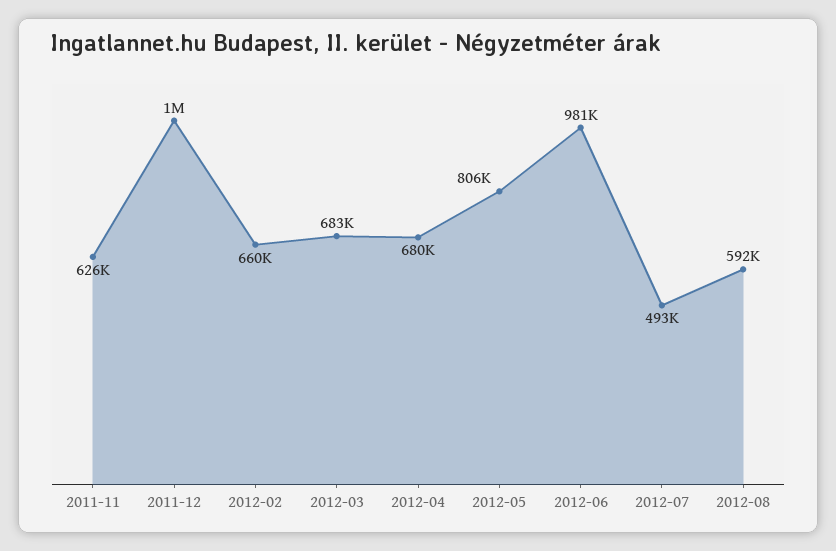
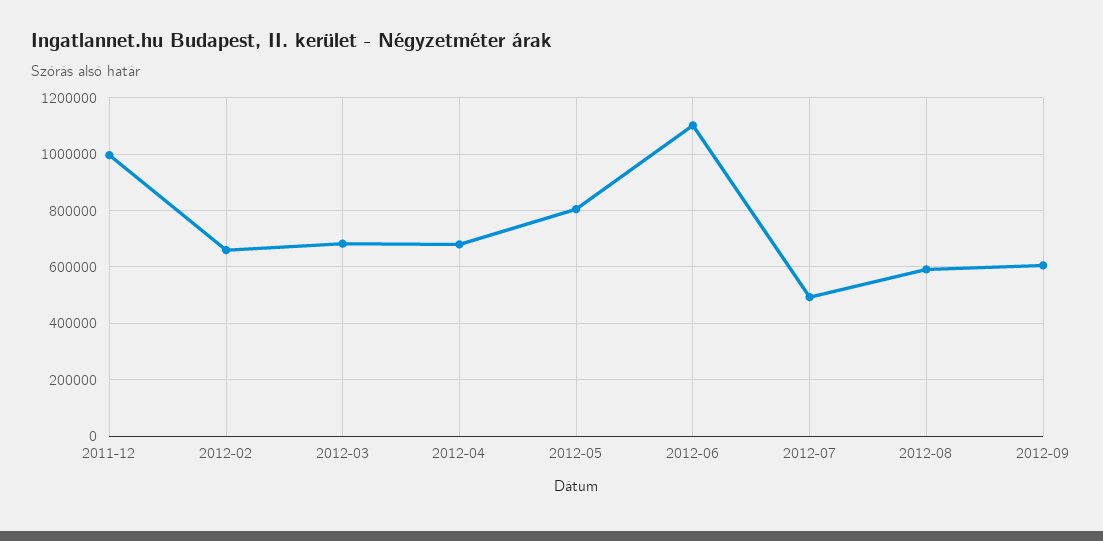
2011-11: 626000 -> none
2012-06: 981000 -> 1100000
2012-09: none -> 600000

